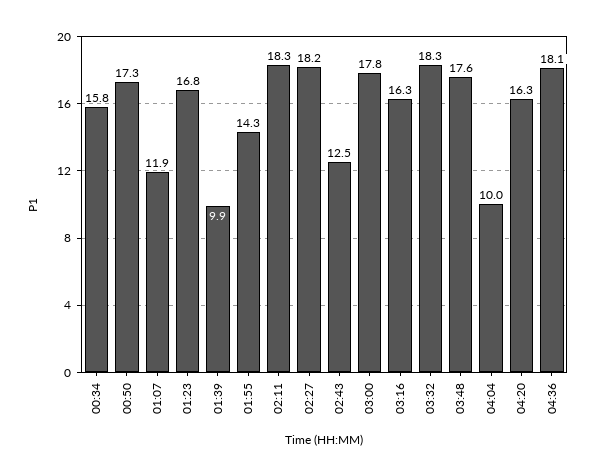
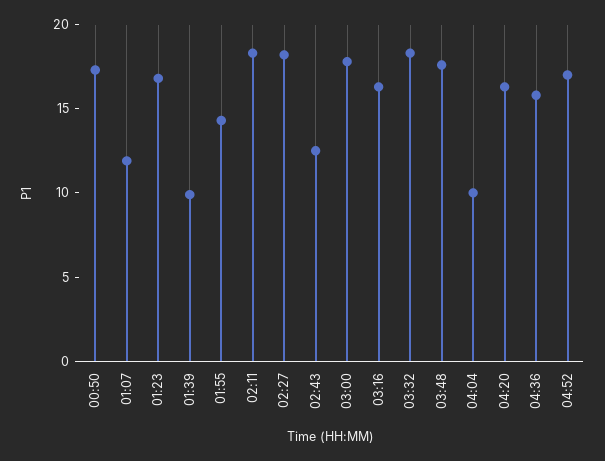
00:34: 15.8 -> none
04:36: 18.1 -> 16
04:52: none -> 17

